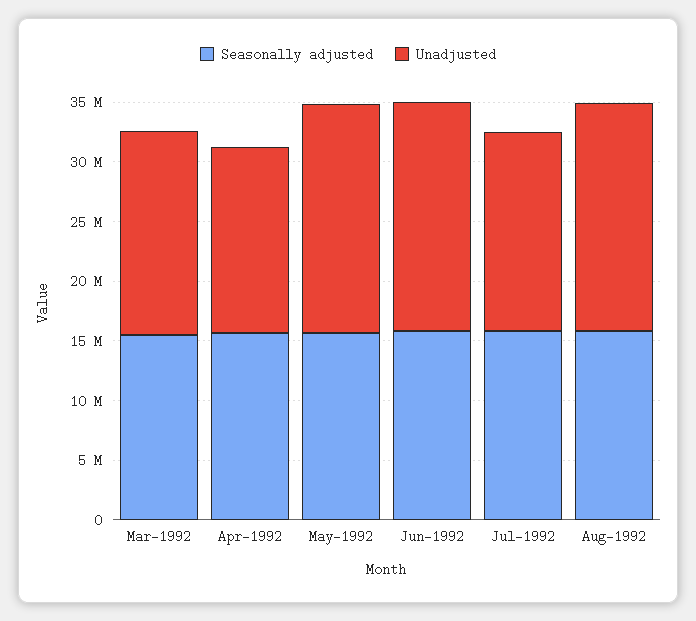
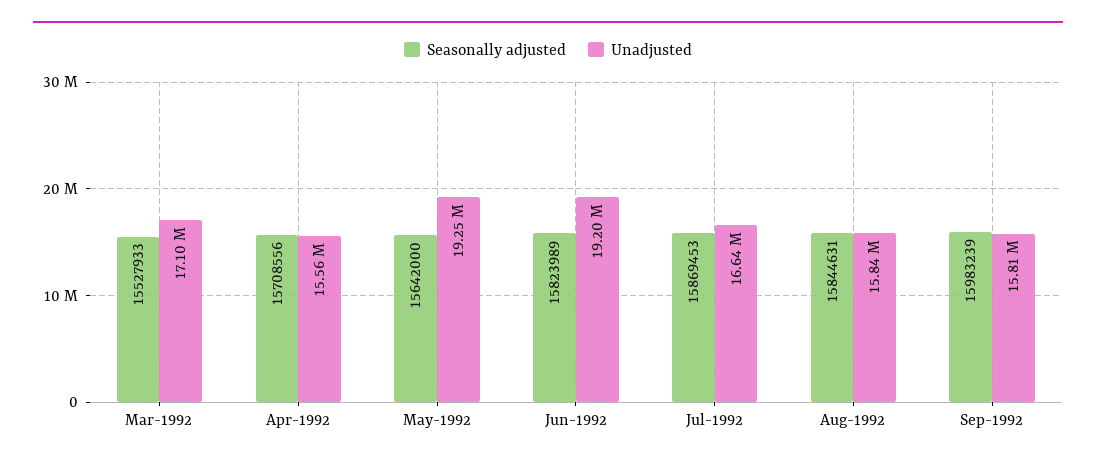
Unadjusted, Aug-1992: 19000000 -> 15840000
Seasonally adjusted, Sep-1992: none -> 15983239
Unadjusted, Sep-1992: none -> 15810000

